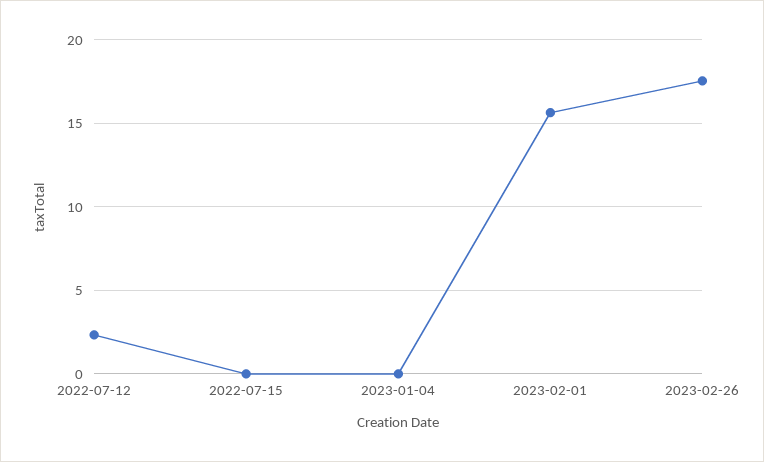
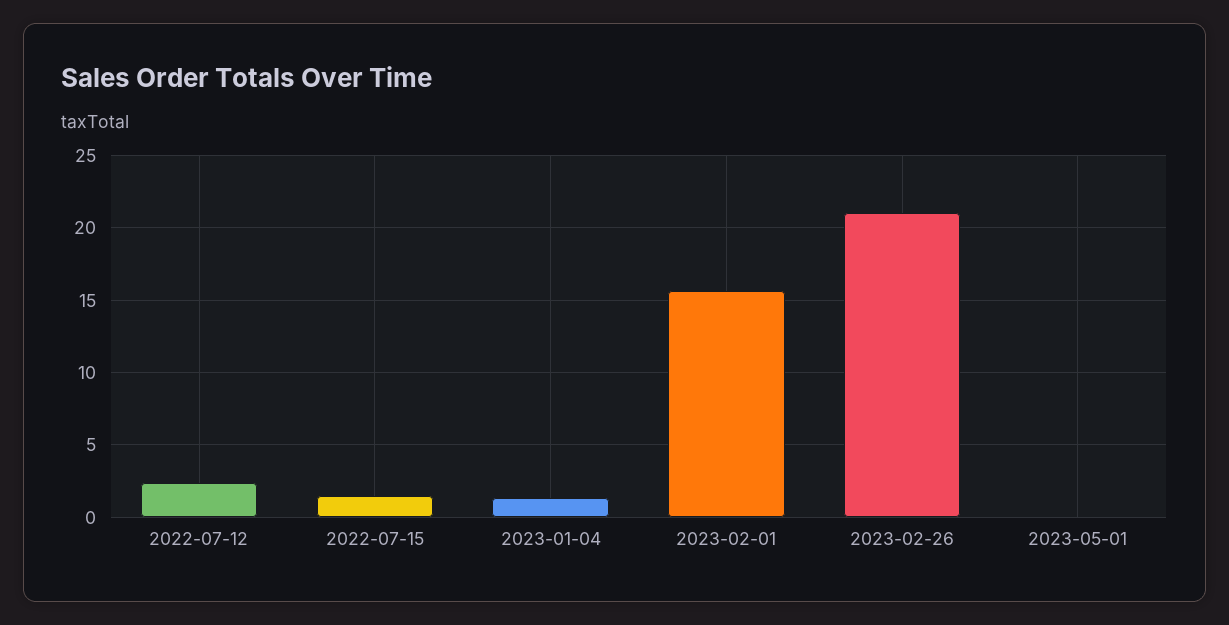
2022-07-15: 0 -> 1.5
2023-01-04: 0 -> 1.5
2023-02-26: 17.5 -> 21
2023-05-01: none -> 0

